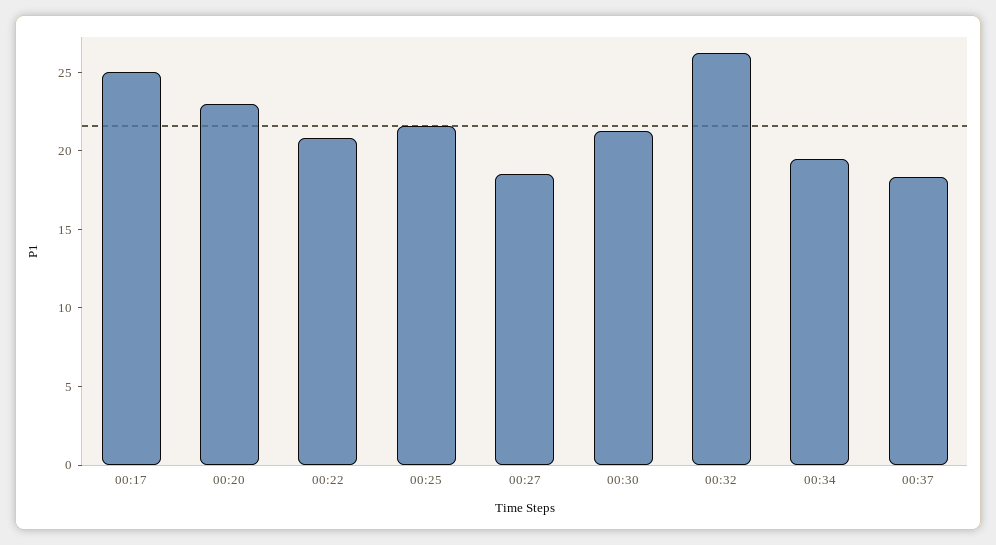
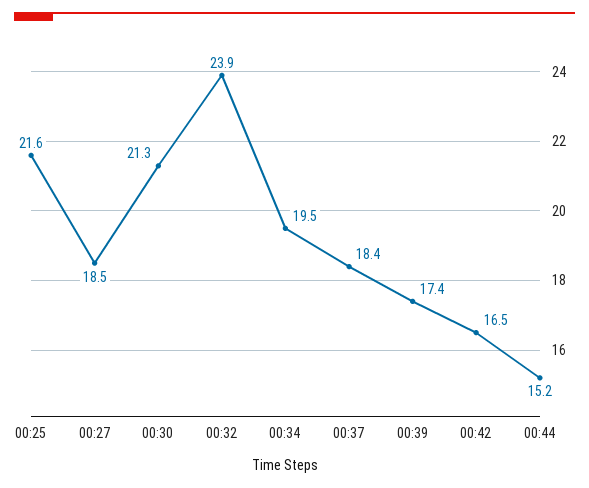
00:17: 25 -> none
00:20: 23 -> none
00:22: 21 -> none
00:32: 26 -> 23.9
00:39: none -> 17.4
00:42: none -> 16.5
00:44: none -> 15.2

